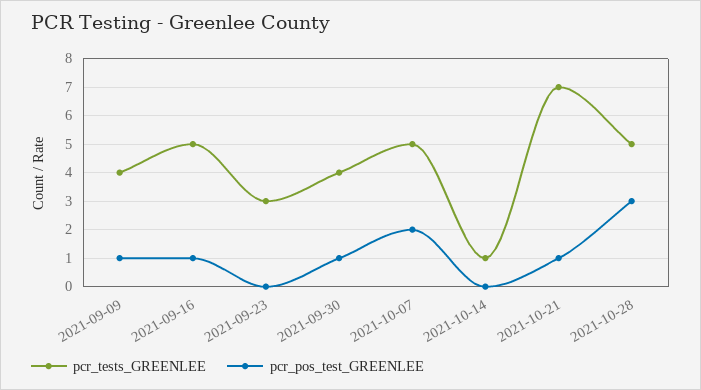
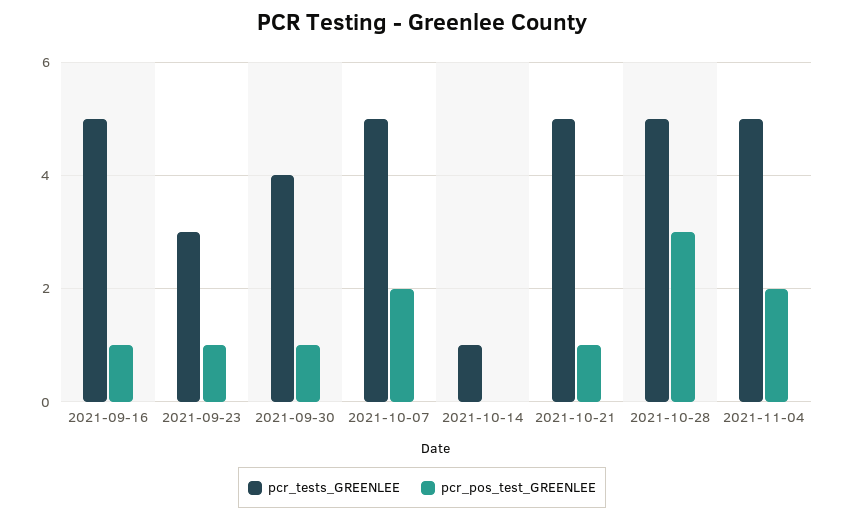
pcr_tests_GREENLEE, 2021-09-09: 4 -> none
pcr_pos_test_GREENLEE, 2021-09-09: 1 -> none
pcr_pos_test_GREENLEE, 2021-09-23: 0 -> 1
pcr_tests_GREENLEE, 2021-10-21: 7 -> 5
pcr_tests_GREENLEE, 2021-11-04: none -> 5
pcr_pos_test_GREENLEE, 2021-11-04: none -> 2

